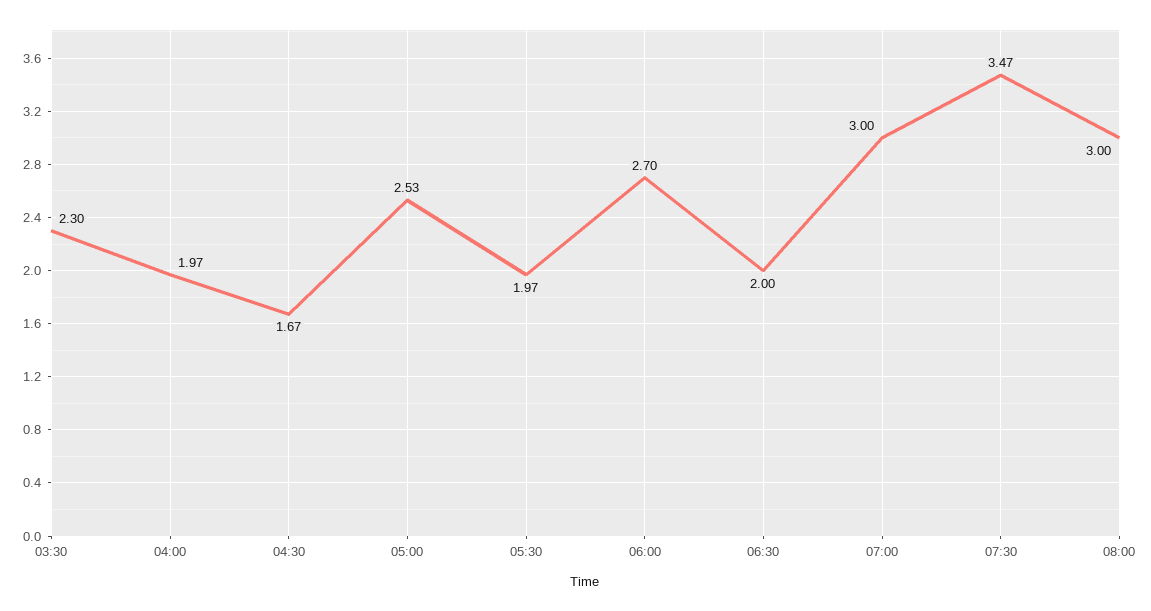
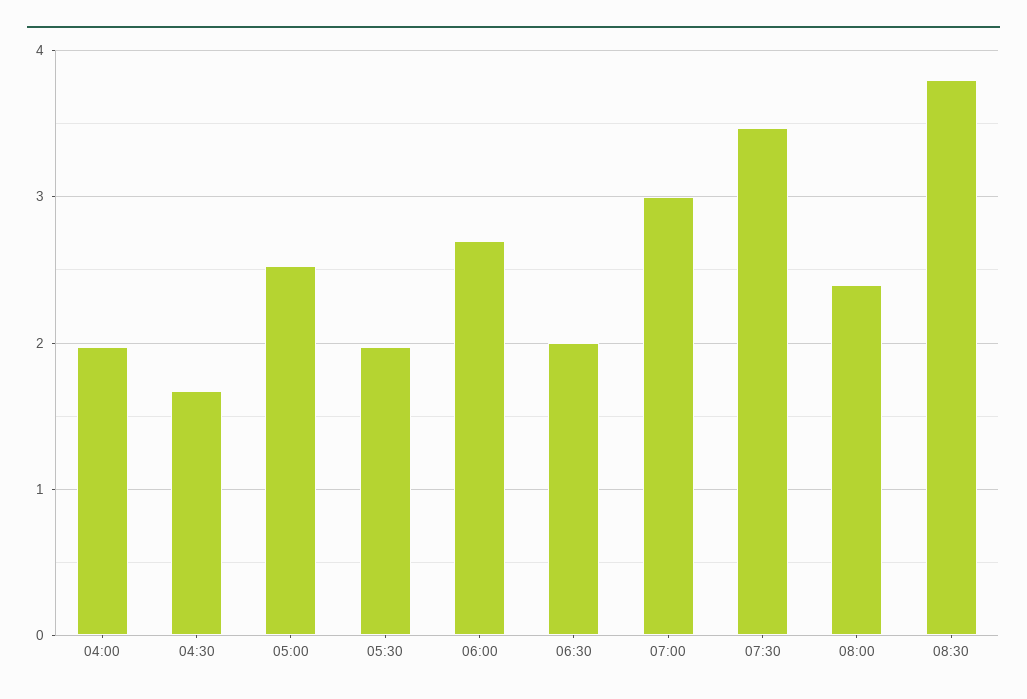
03:30: 2.3 -> none
08:00: 3 -> 2.4
08:30: none -> 3.8

